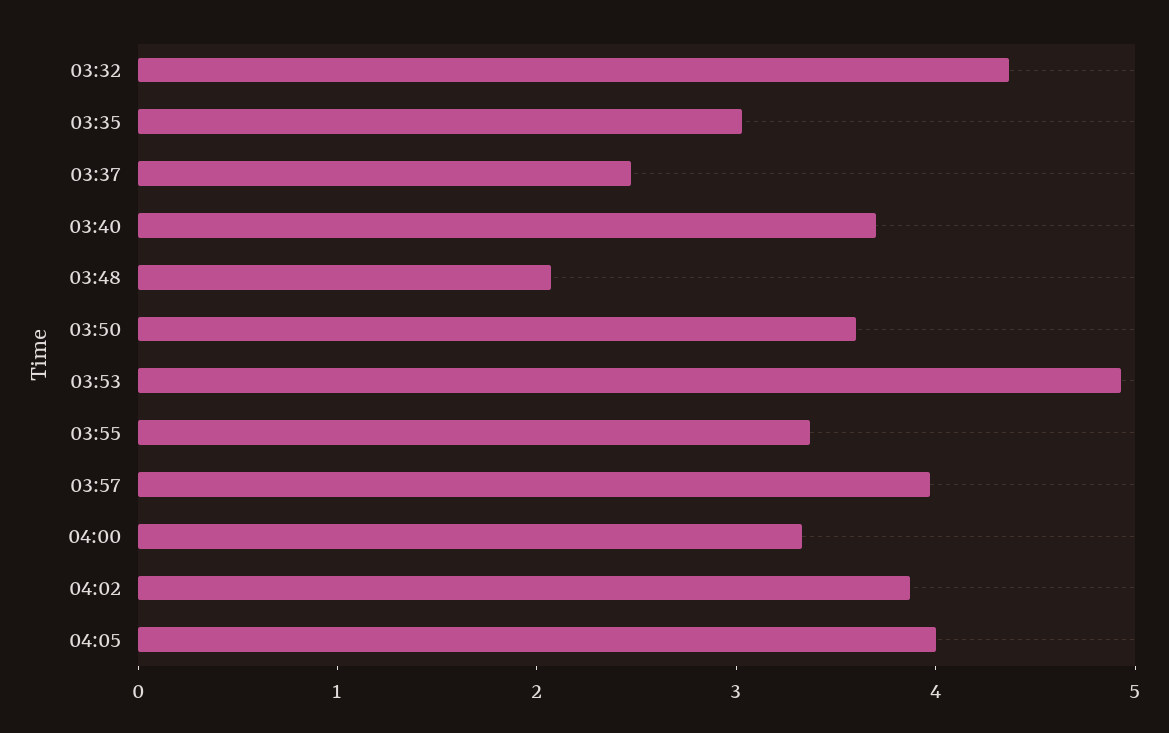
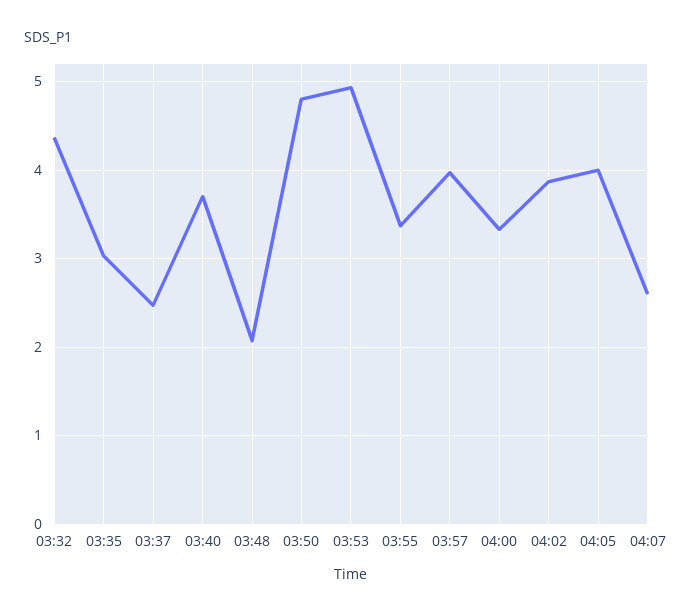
03:50: 3.6 -> 4.8
04:07: none -> 2.6

